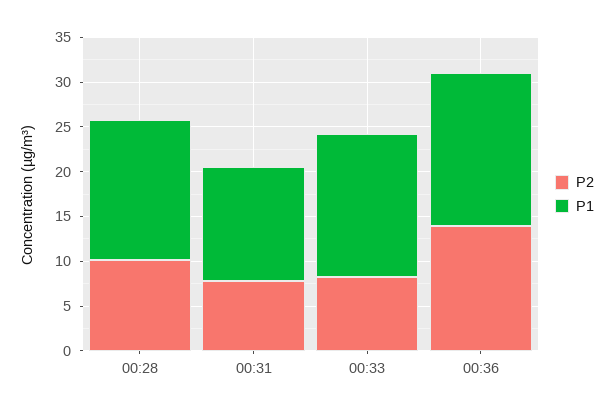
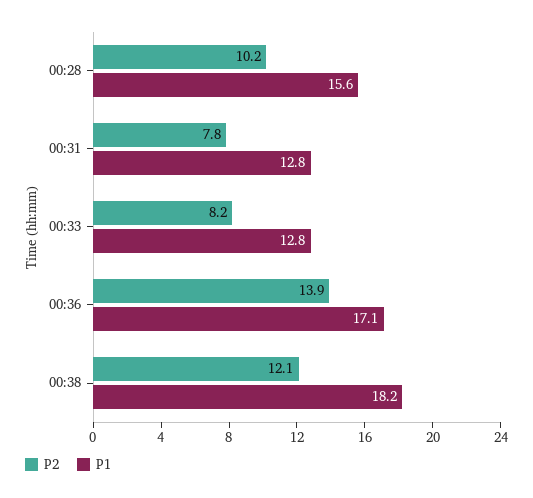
P1, 00:33: 16 -> 12.8
P2, 00:38: none -> 12.1
P1, 00:38: none -> 18.2

